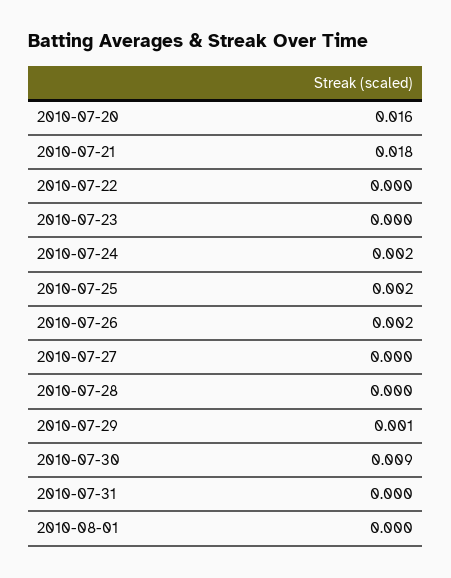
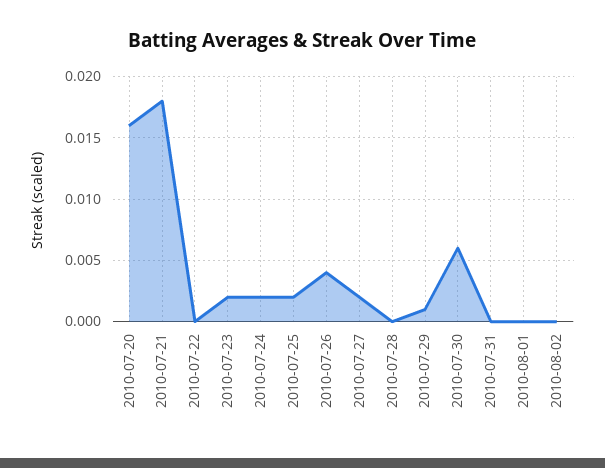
2010-07-23: 0 -> 0.002
2010-07-26: 0.002 -> 0.004
2010-07-27: 0 -> 0.002
2010-07-30: 0.009 -> 0.006
2010-08-02: none -> 0

